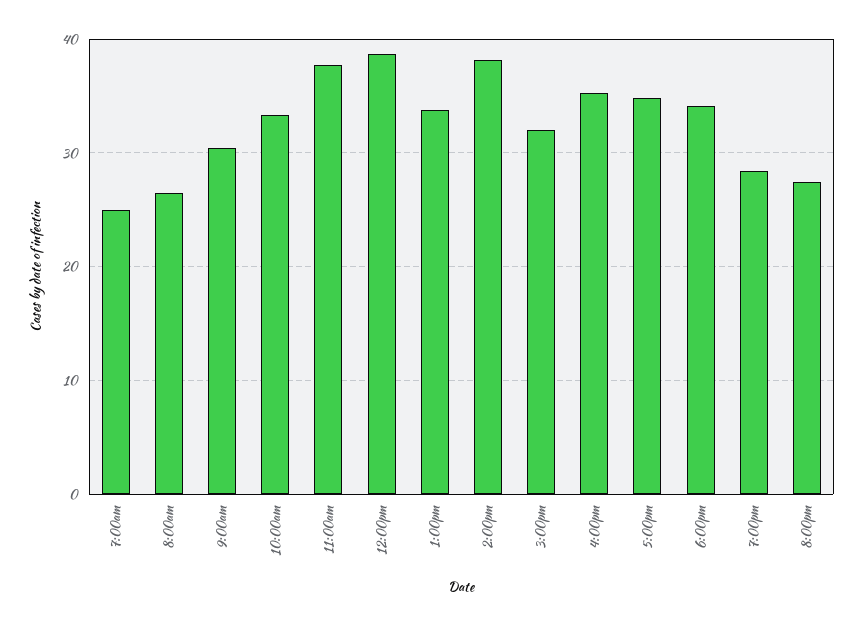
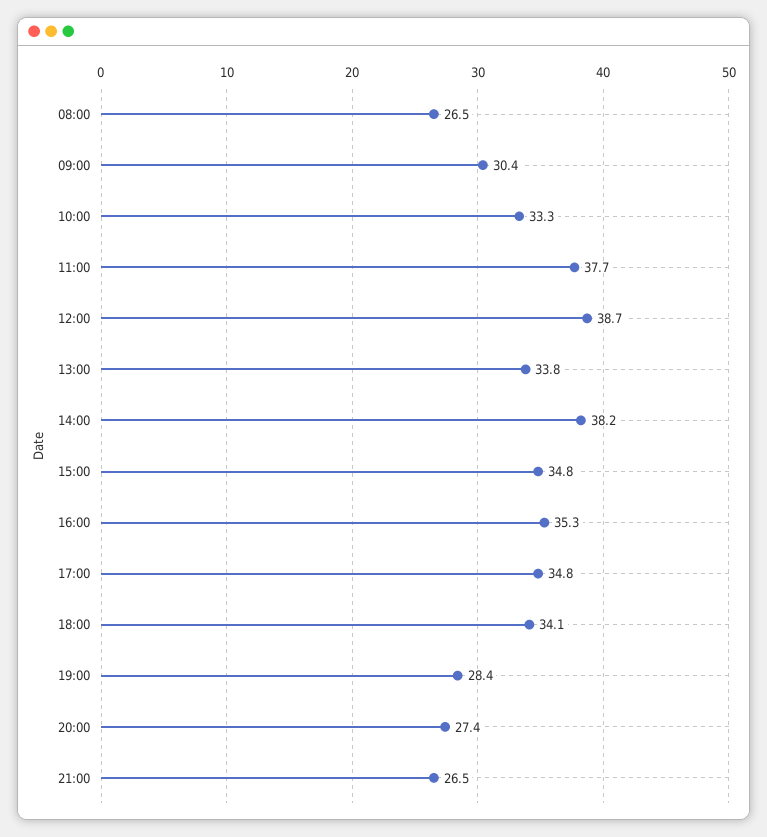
7:00am: 25 -> none
3:00pm: 32 -> 34.8
21:00: none -> 26.5

